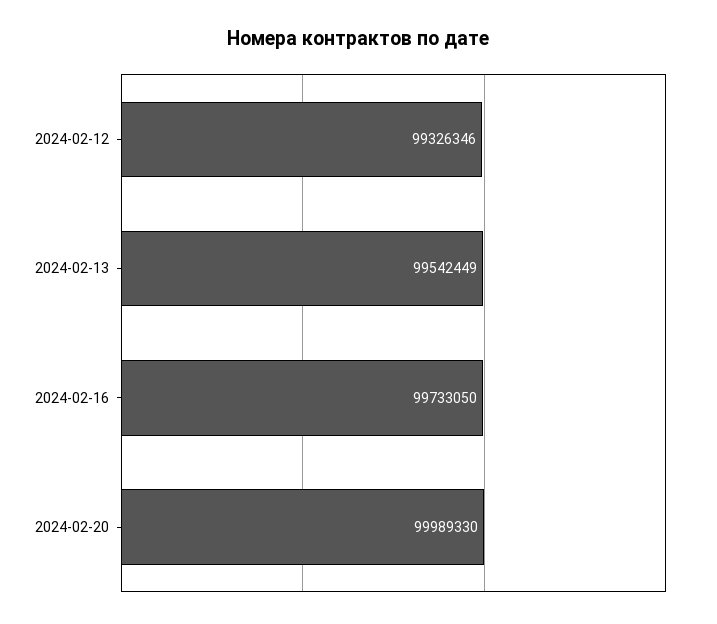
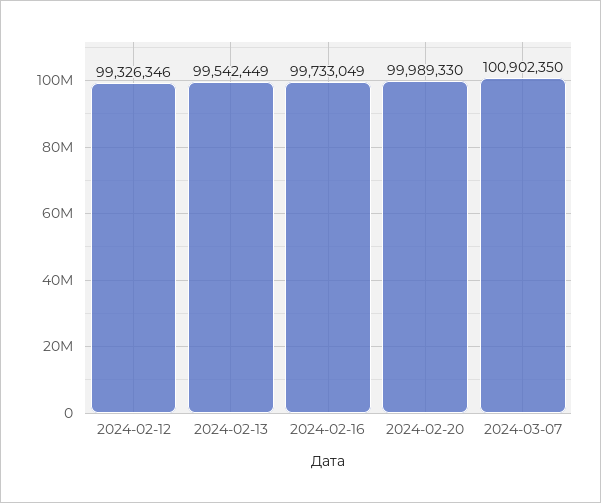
2024-02-16: 99733050 -> 99733049
2024-03-07: none -> 100902350

